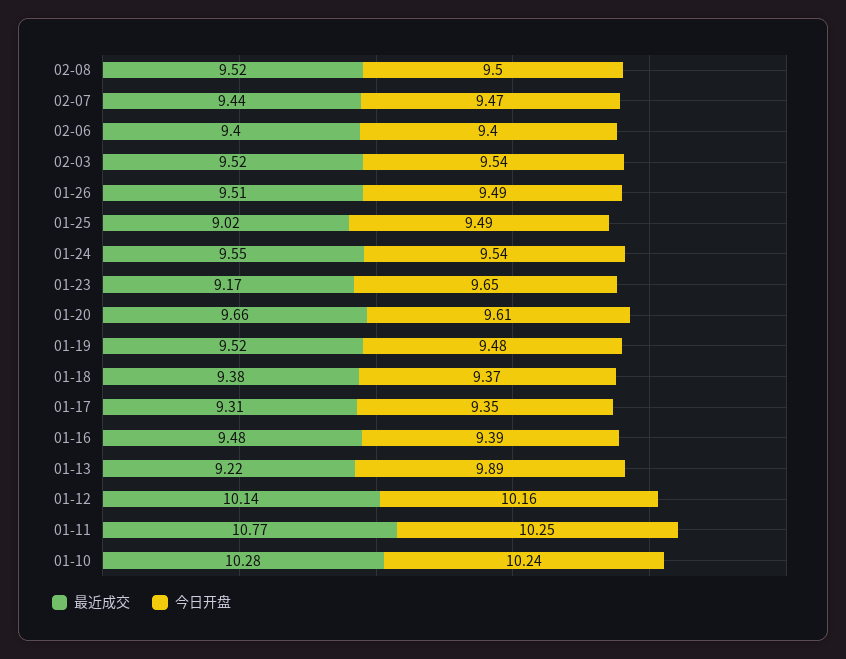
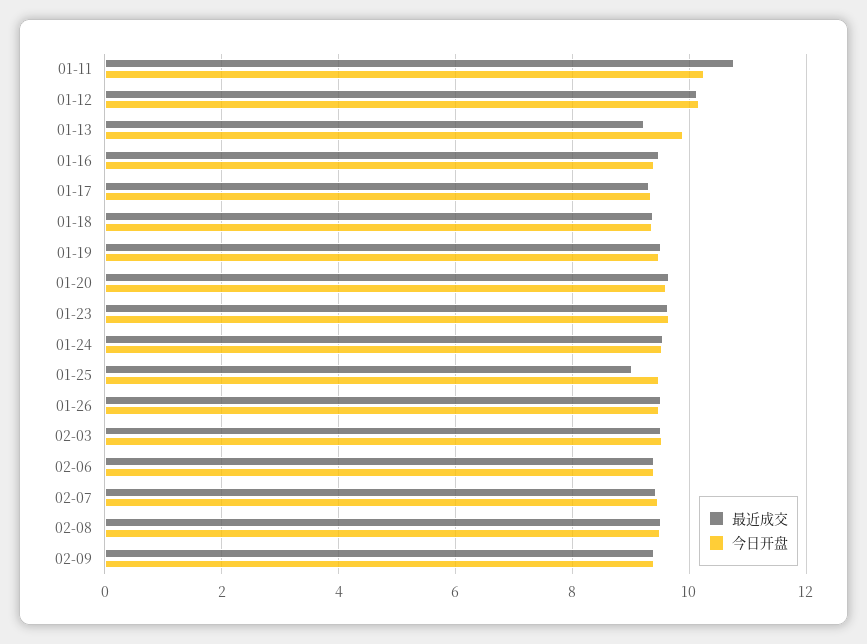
最近成交, 01-23: 9.17 -> 9.6
最近成交, 01-10: 10.28 -> none
今日开盘, 01-10: 10.24 -> none
最近成交, 02-09: none -> 9.4
今日开盘, 02-09: none -> 9.4

